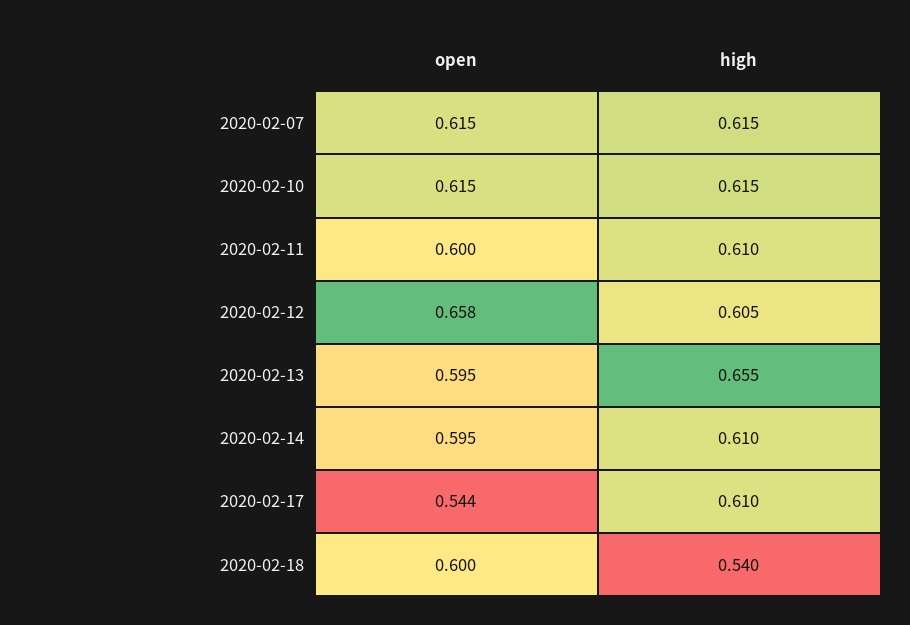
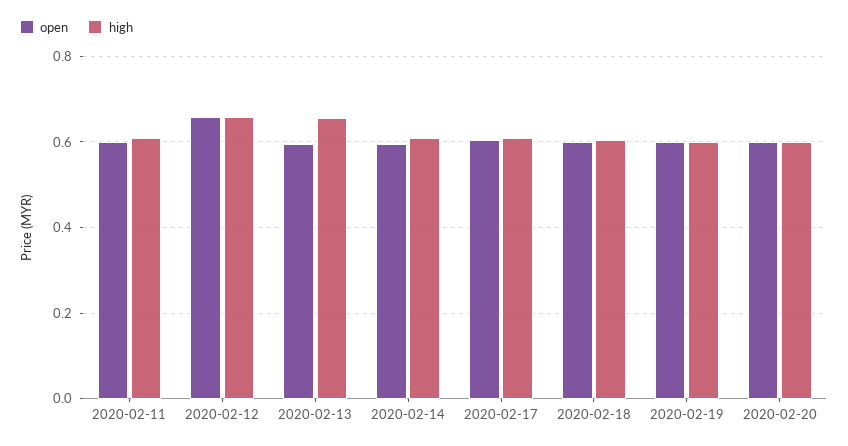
open, 2020-02-07: 0.615 -> none
high, 2020-02-07: 0.615 -> none
open, 2020-02-10: 0.615 -> none
high, 2020-02-10: 0.615 -> none
high, 2020-02-12: 0.605 -> 0.66
open, 2020-02-17: 0.544 -> 0.6
high, 2020-02-18: 0.54 -> 0.6
open, 2020-02-19: none -> 0.6
high, 2020-02-19: none -> 0.6
open, 2020-02-20: none -> 0.6
high, 2020-02-20: none -> 0.6

